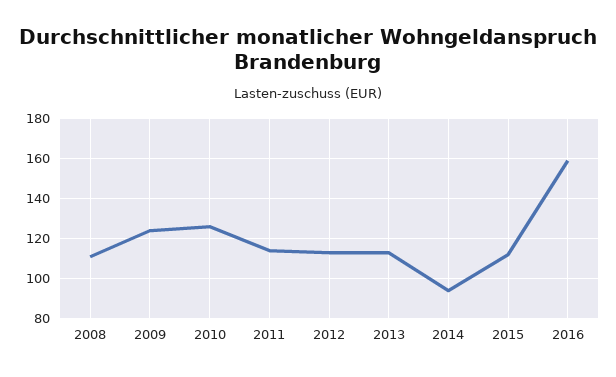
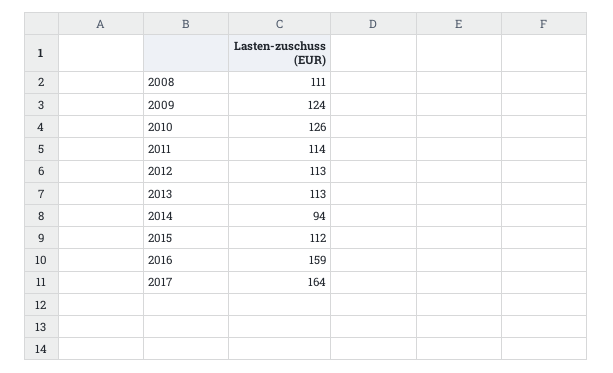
2017: none -> 164

